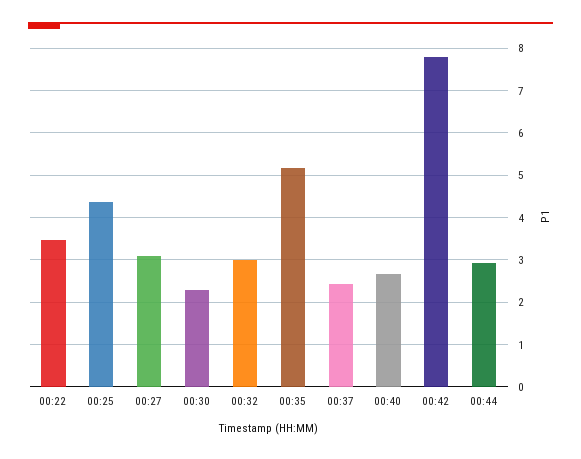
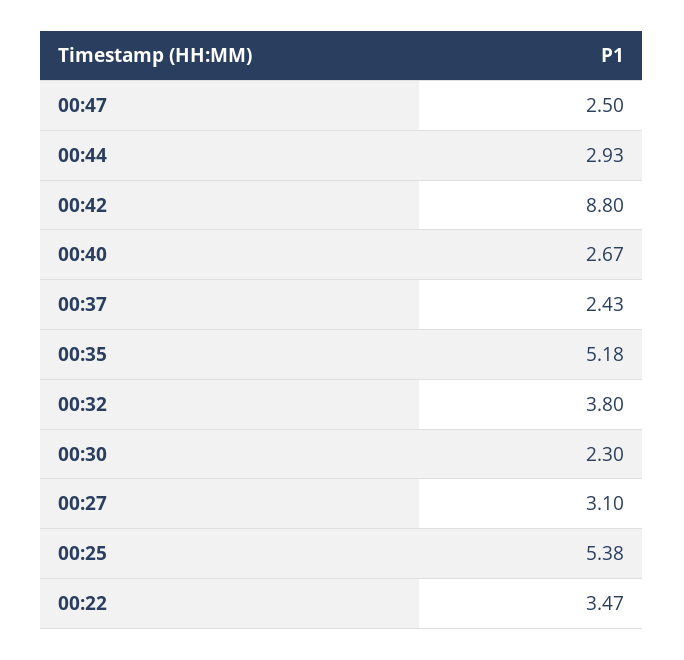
00:25: 4.4 -> 5.38
00:32: 3 -> 3.8
00:42: 7.8 -> 8.8
00:47: none -> 2.5

